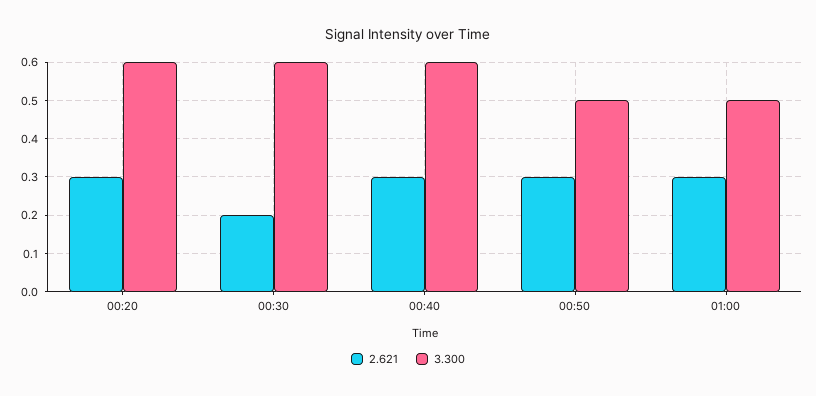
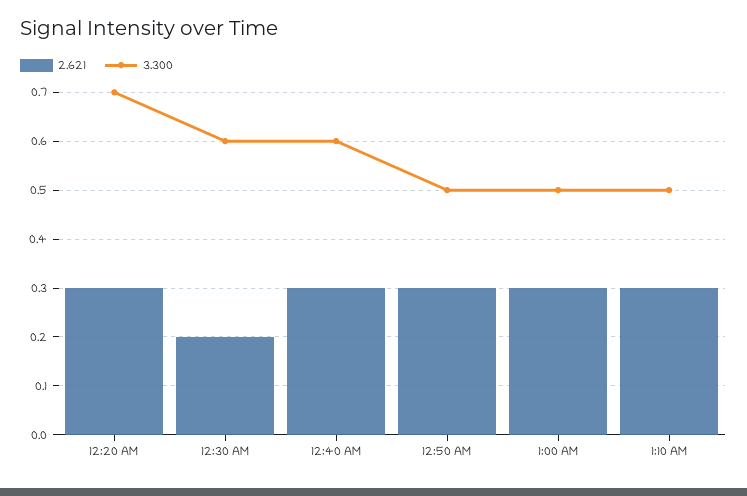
3.300, 00:20: 0.6 -> 0.7
2.621, 1:10 AM: none -> 0.3
3.300, 1:10 AM: none -> 0.5

